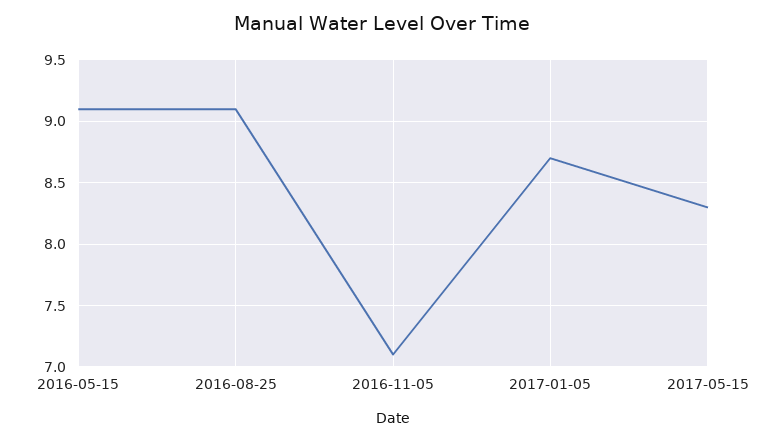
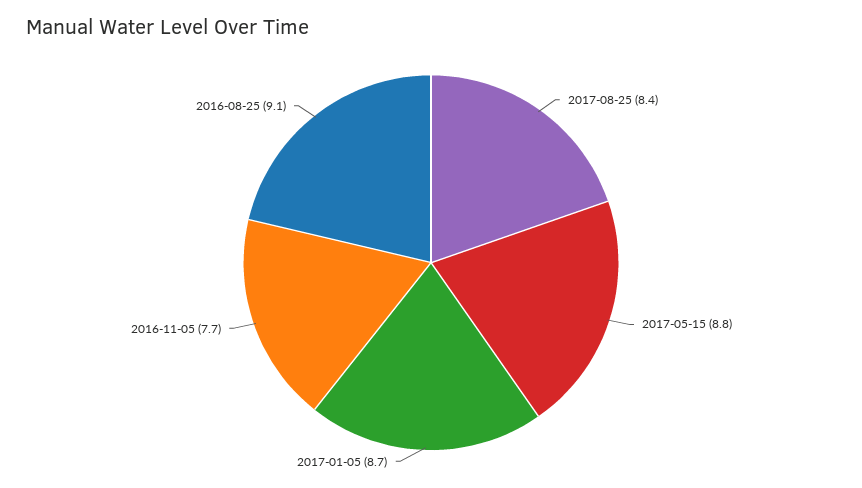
2016-05-15: 9.1 -> none
2016-11-05: 7.1 -> 7.7
2017-05-15: 8.3 -> 8.8
2017-08-25: none -> 8.4

